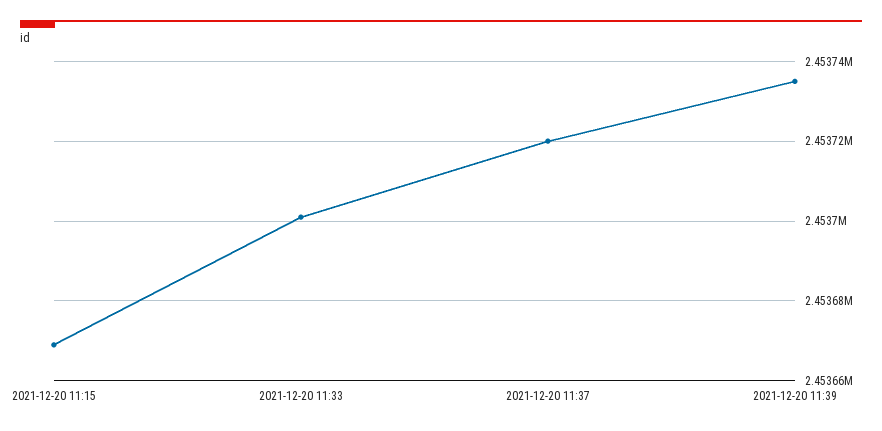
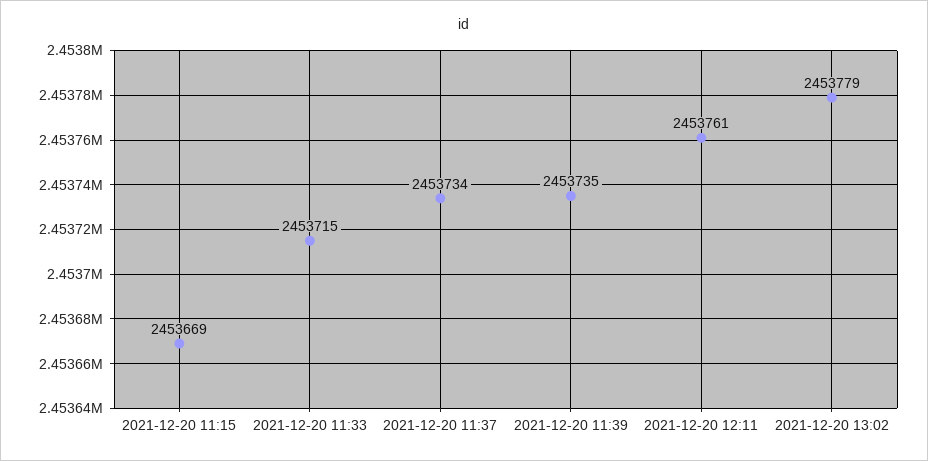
2021-12-20 11:33: 2453700 -> 2453715
2021-12-20 11:37: 2453720 -> 2453734
2021-12-20 12:11: none -> 2453761
2021-12-20 13:02: none -> 2453779

